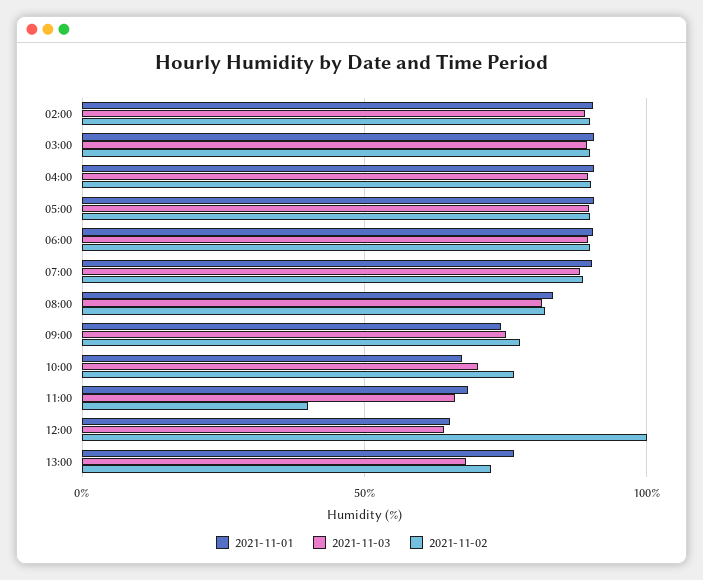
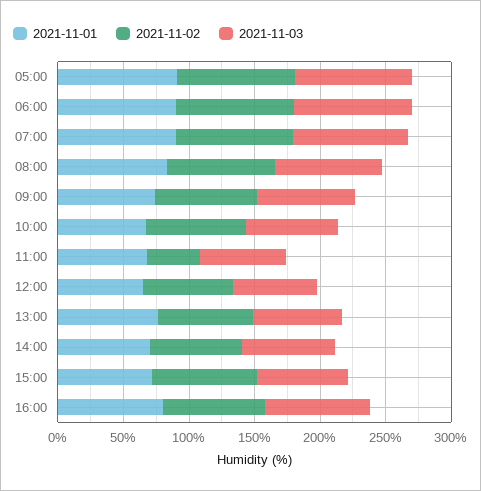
2021-11-01, 02:00: 90 -> none
2021-11-03, 02:00: 90 -> none
2021-11-02, 02:00: 90 -> none
2021-11-01, 03:00: 90 -> none
2021-11-03, 03:00: 90 -> none
2021-11-02, 03:00: 90 -> none
2021-11-01, 04:00: 90 -> none
2021-11-03, 04:00: 90 -> none
2021-11-02, 04:00: 90 -> none
2021-11-02, 12:00: 100 -> 70
2021-11-01, 14:00: none -> 70
2021-11-02, 14:00: none -> 70
2021-11-03, 14:00: none -> 70
2021-11-01, 15:00: none -> 70
2021-11-02, 15:00: none -> 80
2021-11-03, 15:00: none -> 70
2021-11-01, 16:00: none -> 80
2021-11-02, 16:00: none -> 80
2021-11-03, 16:00: none -> 80

